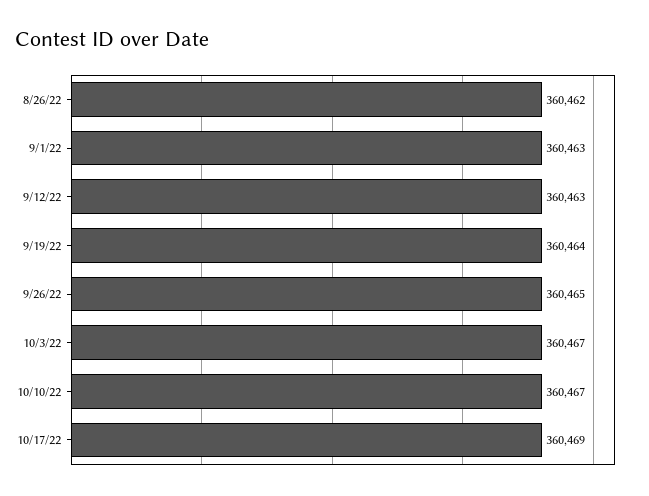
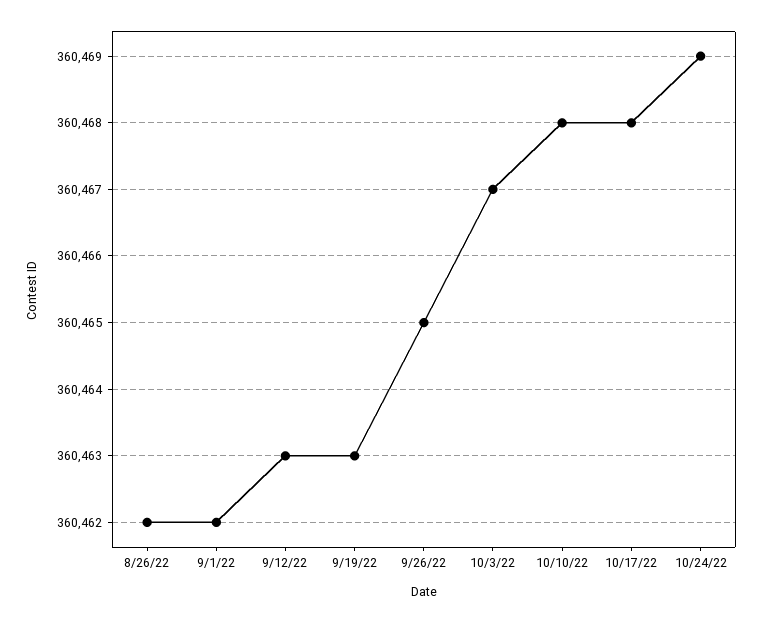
9/1/22: 360463 -> 360462
9/19/22: 360464 -> 360463
10/10/22: 360467 -> 360468
10/17/22: 360469 -> 360468
10/24/22: none -> 360469

